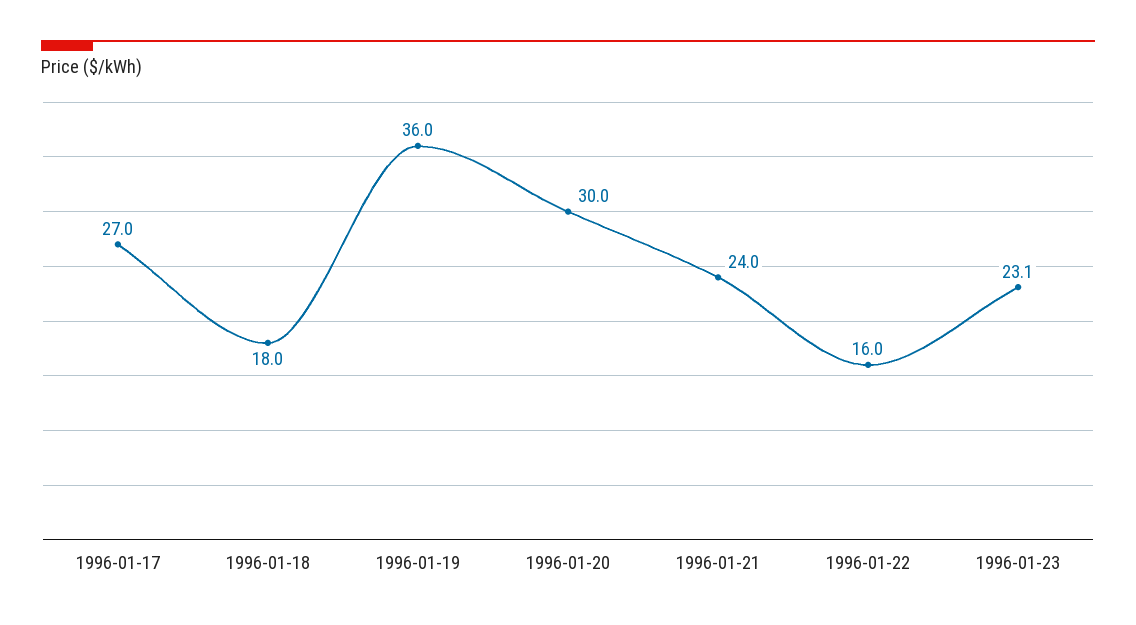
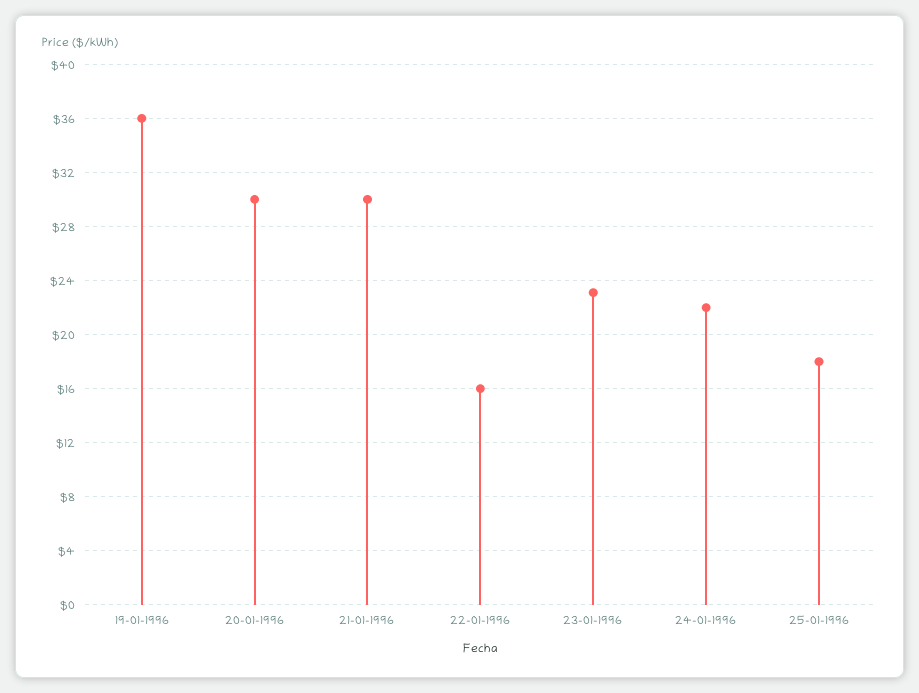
1996-01-17: 27 -> none
1996-01-18: 18 -> none
1996-01-21: 24 -> 30
24-01-1996: none -> 22
25-01-1996: none -> 18

